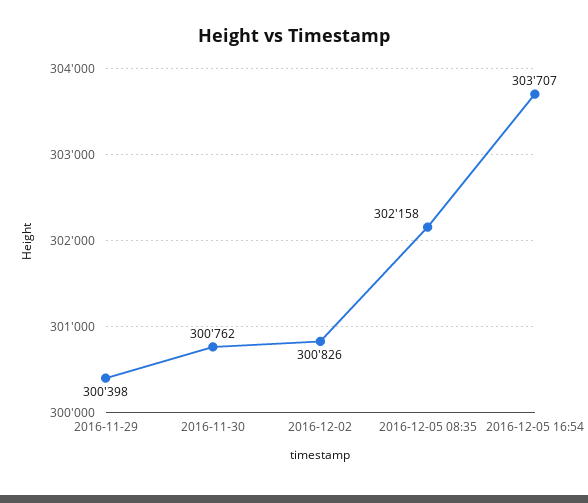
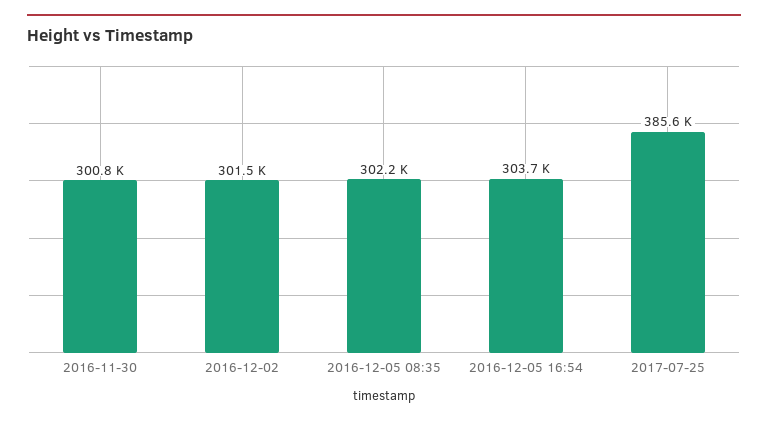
2016-11-29: 300398 -> none
2016-12-02: 300826 -> 301500
2017-07-25: none -> 385600

